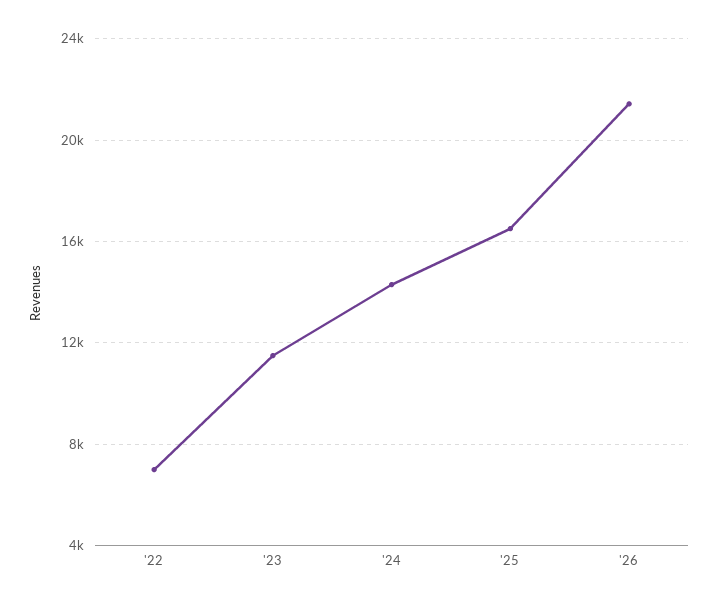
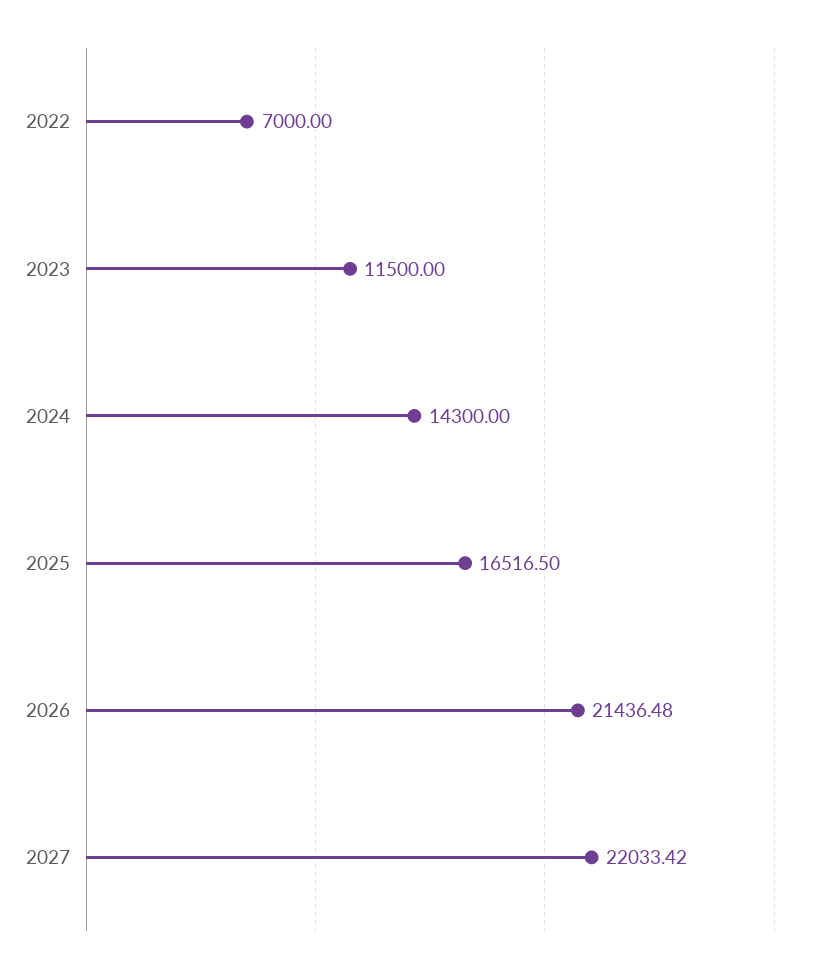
2027: none -> 22033.42

